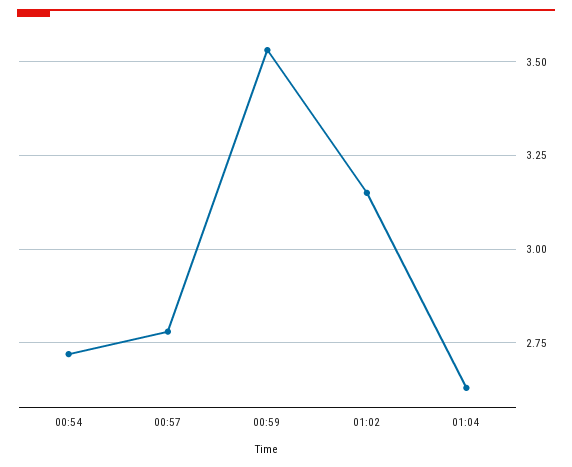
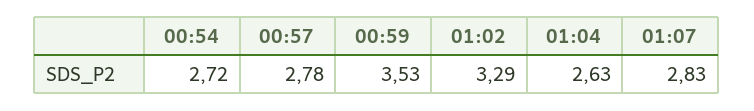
01:02: 3.15 -> 3.29
01:07: none -> 2.83

